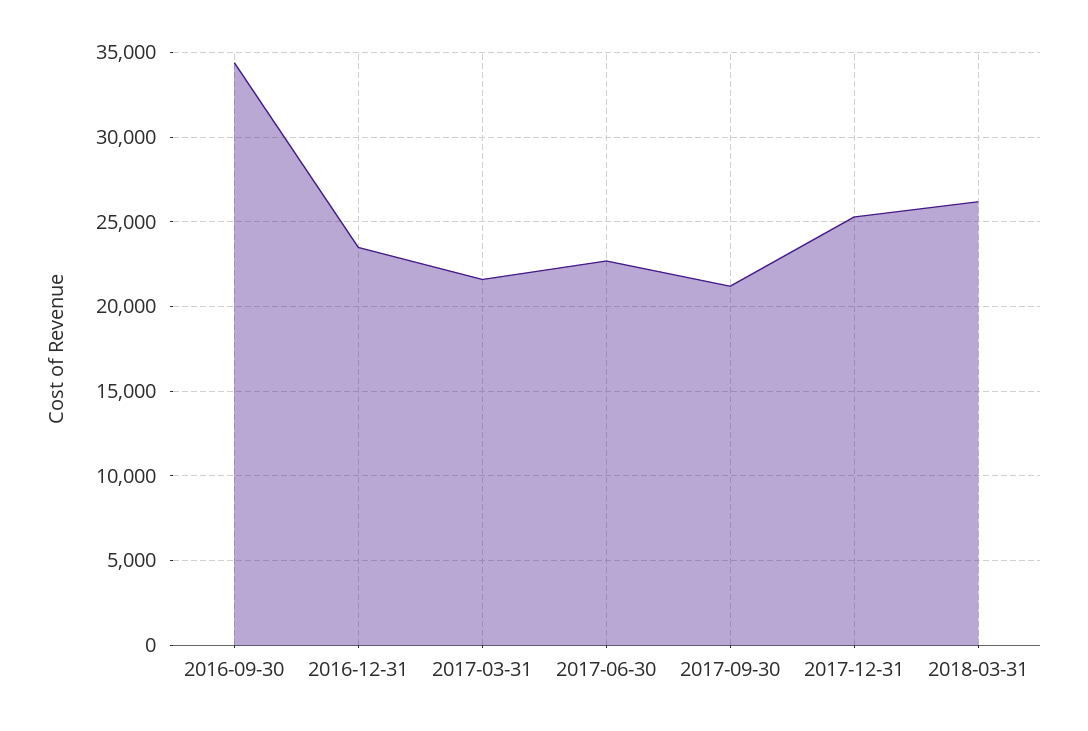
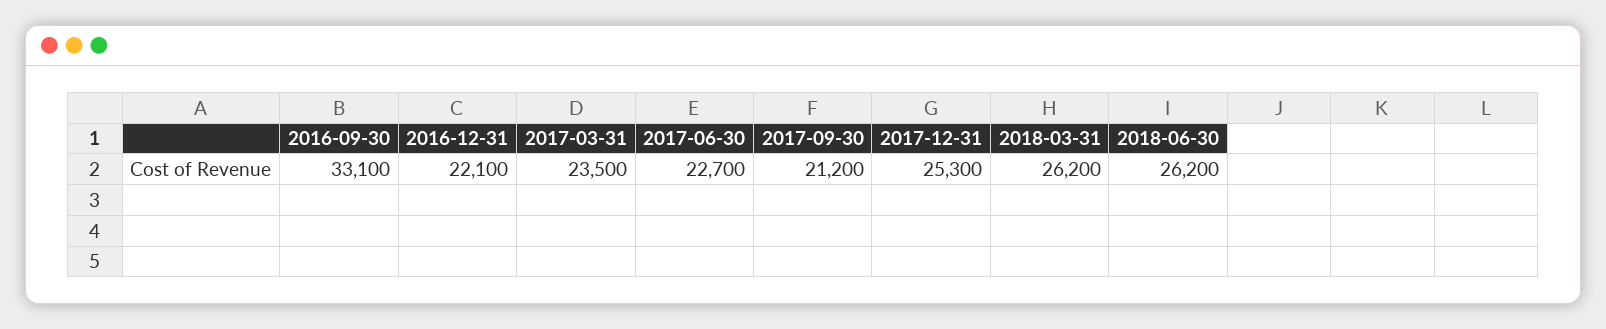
2016-09-30: 34500 -> 33100
2016-12-31: 23500 -> 22100
2017-03-31: 21500 -> 23500
2018-06-30: none -> 26200

